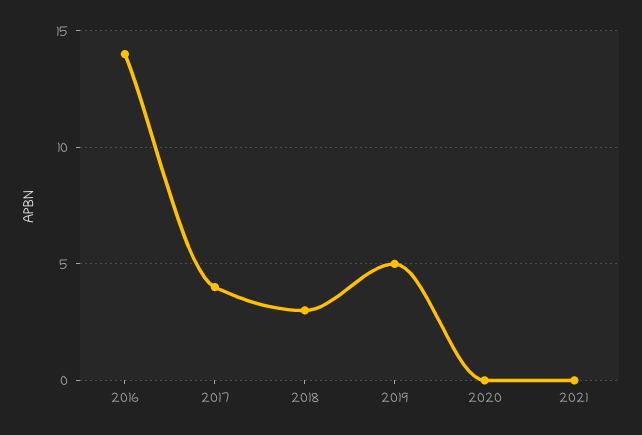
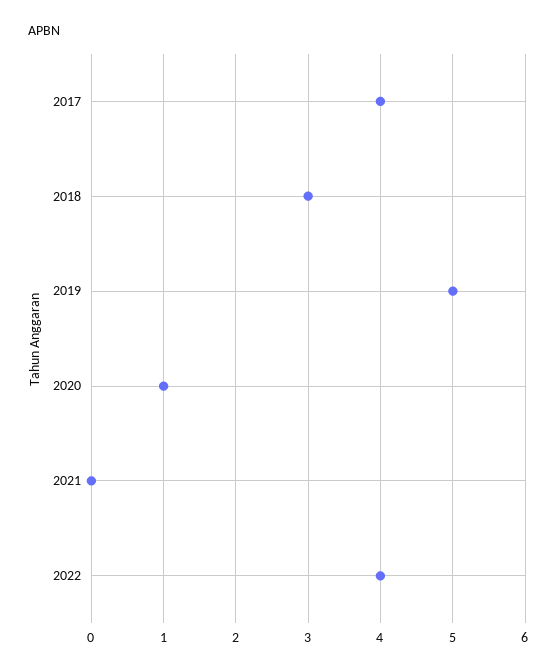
2016: 14 -> none
2020: 0 -> 1
2022: none -> 4

